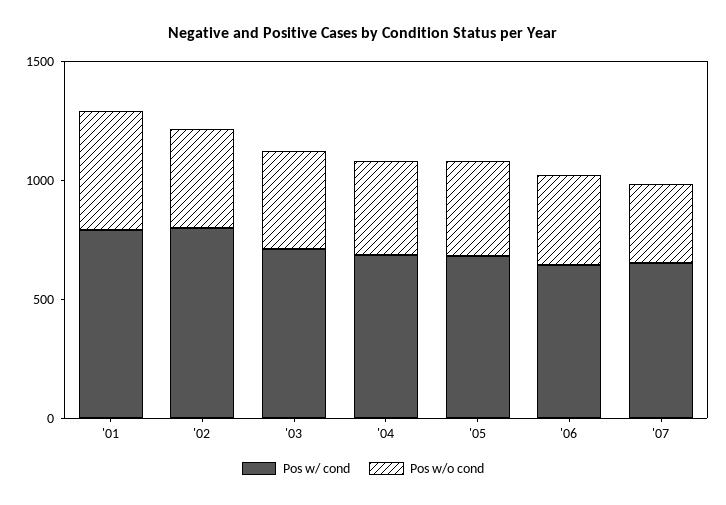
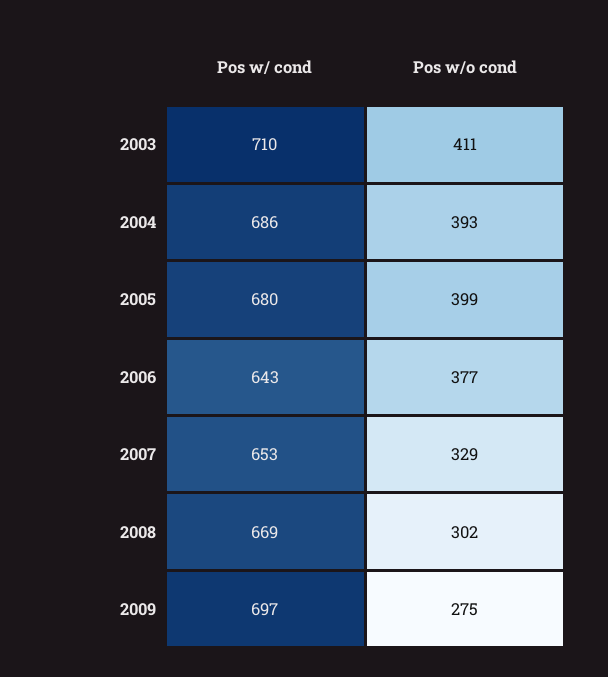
Pos w/ cond, '01: 800 -> none
Pos w/o cond, '01: 500 -> none
Pos w/ cond, '02: 800 -> none
Pos w/o cond, '02: 400 -> none
Pos w/ cond, 2008: none -> 669
Pos w/o cond, 2008: none -> 302
Pos w/ cond, 2009: none -> 697
Pos w/o cond, 2009: none -> 275

